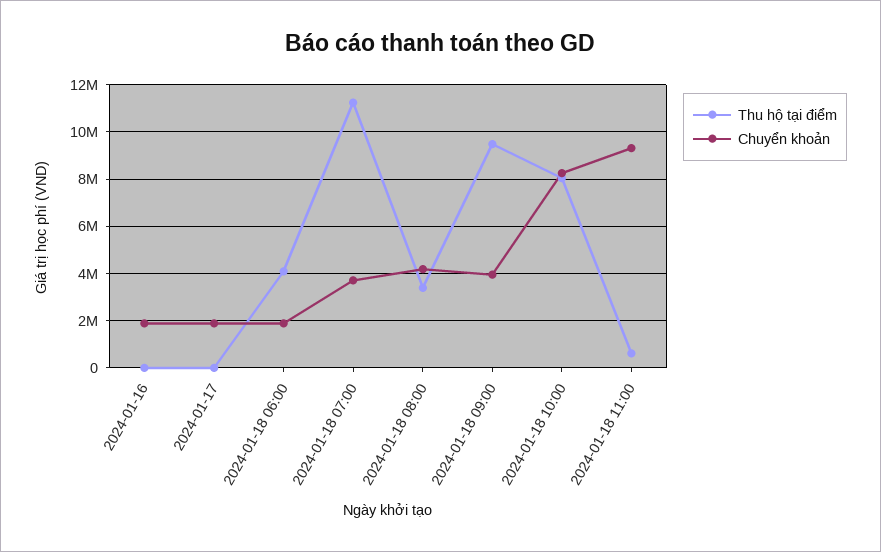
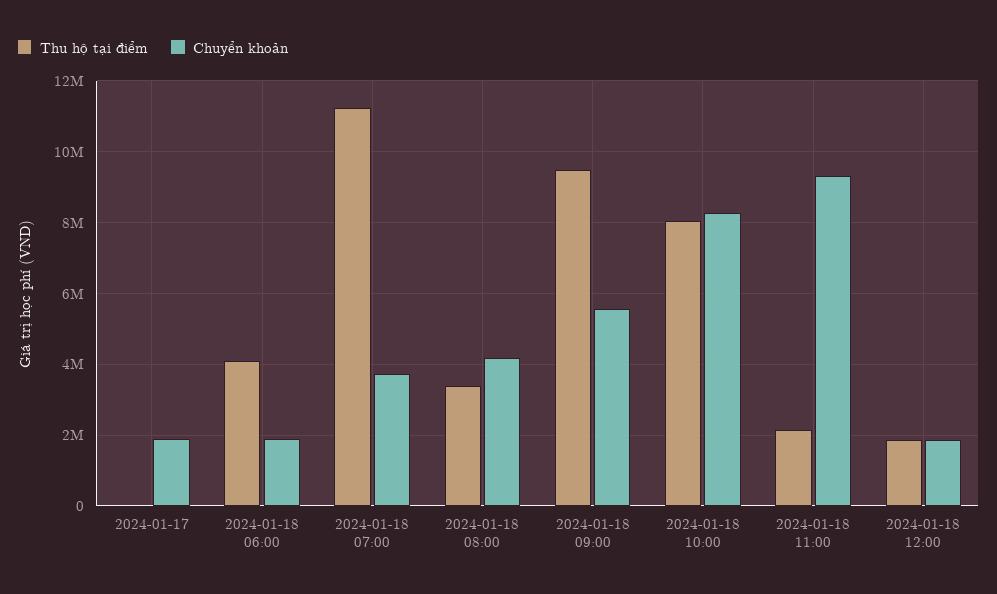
Thu hộ tại điểm, 2024-01-16: 0 -> none
Chuyển khoản, 2024-01-16: 2000000 -> none
Chuyển khoản, 2024-01-18 09:00: 4000000 -> 5600000
Thu hộ tại điểm, 2024-01-18 11:00: 500000 -> 2200000
Thu hộ tại điểm, 2024-01-18 12:00: none -> 1800000
Chuyển khoản, 2024-01-18 12:00: none -> 1800000

